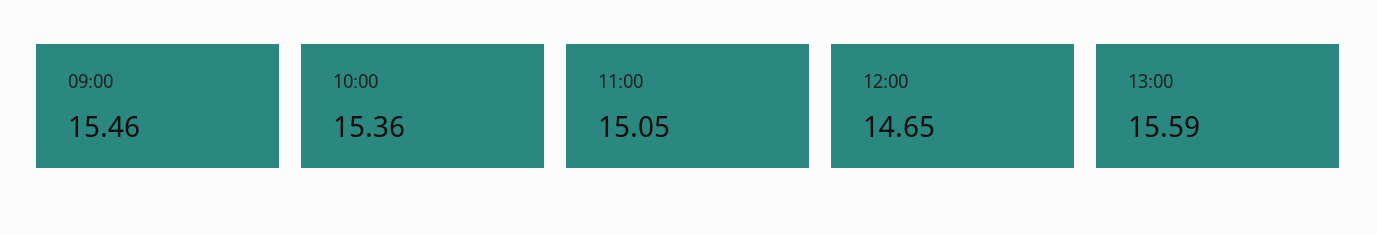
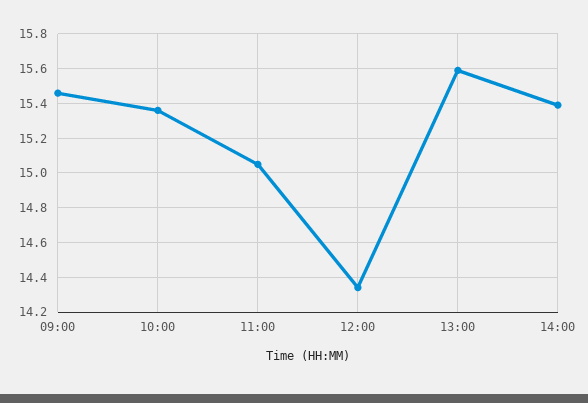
12:00: 14.65 -> 14.35
14:00: none -> 15.4

